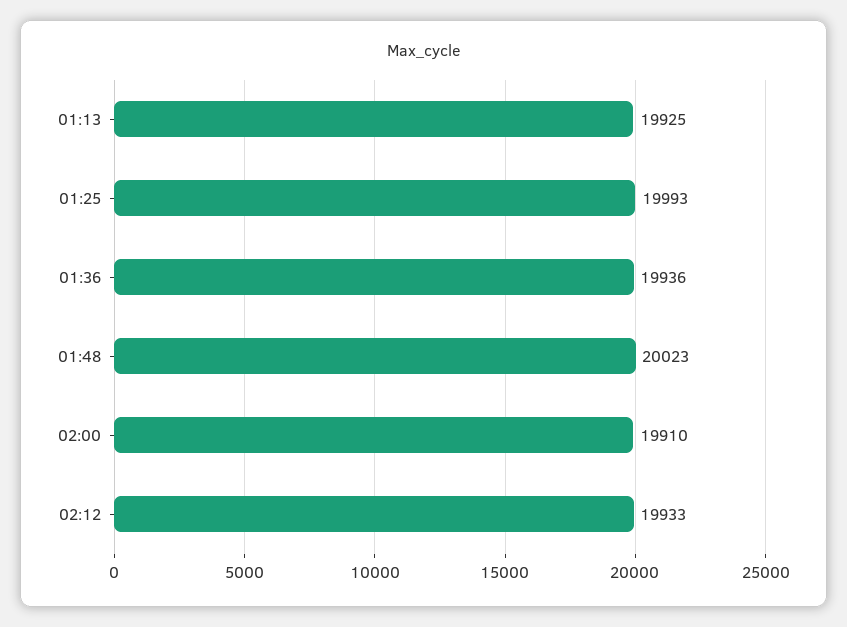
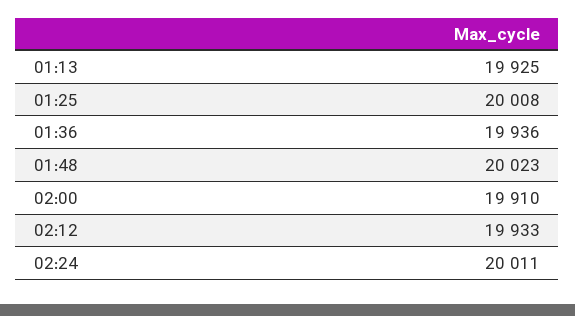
01:25: 19993 -> 20008
02:24: none -> 20011

